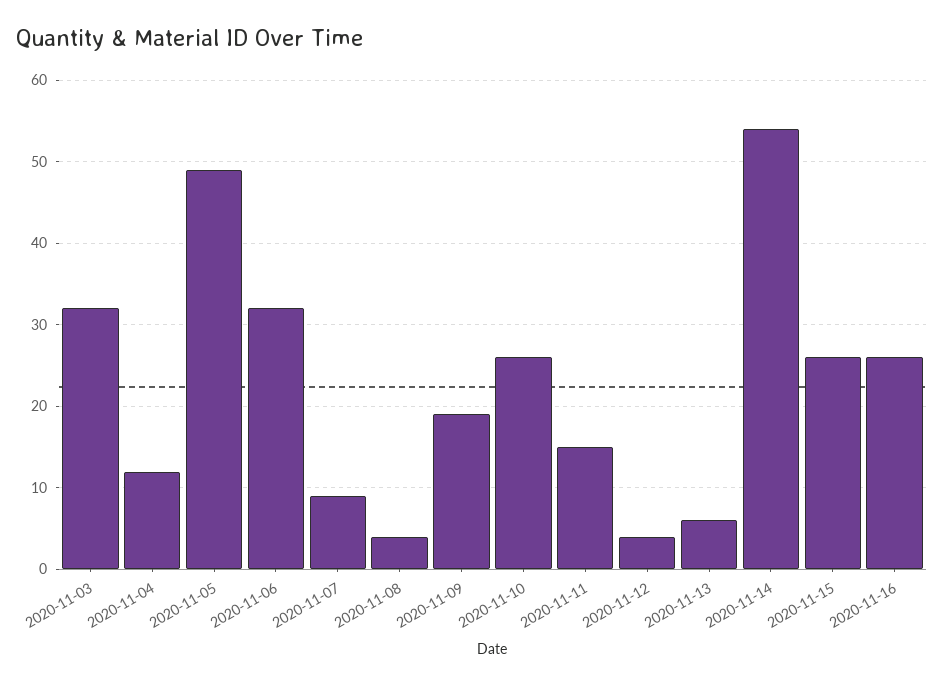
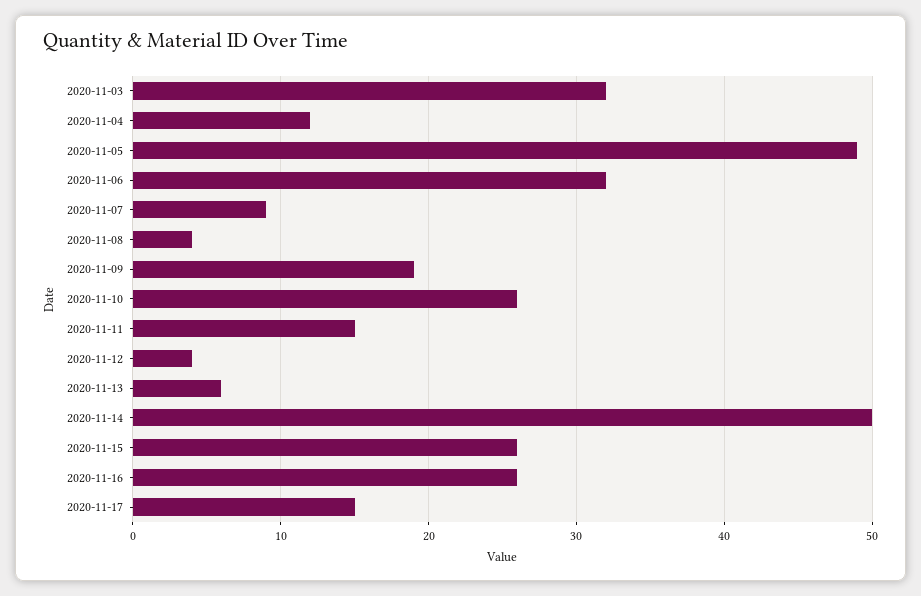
2020-11-14: 54 -> 50
2020-11-17: none -> 15

